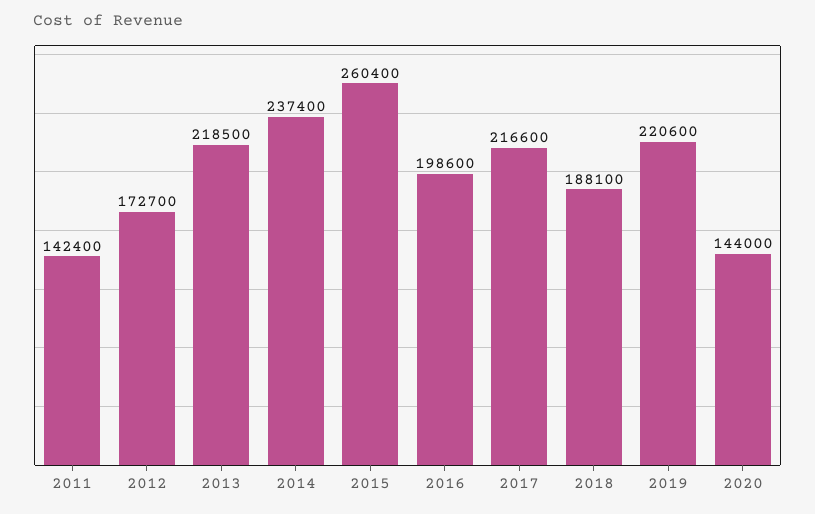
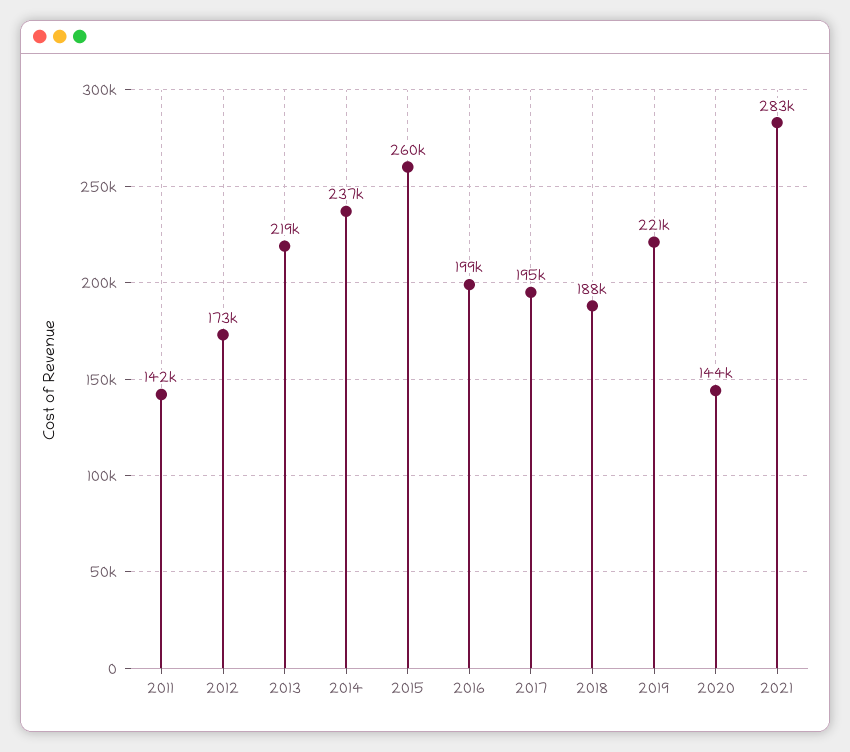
2017: 216600 -> 195000
2021: none -> 283000

